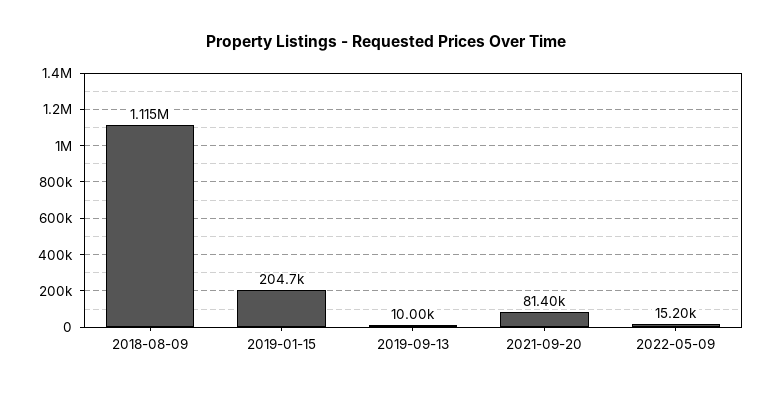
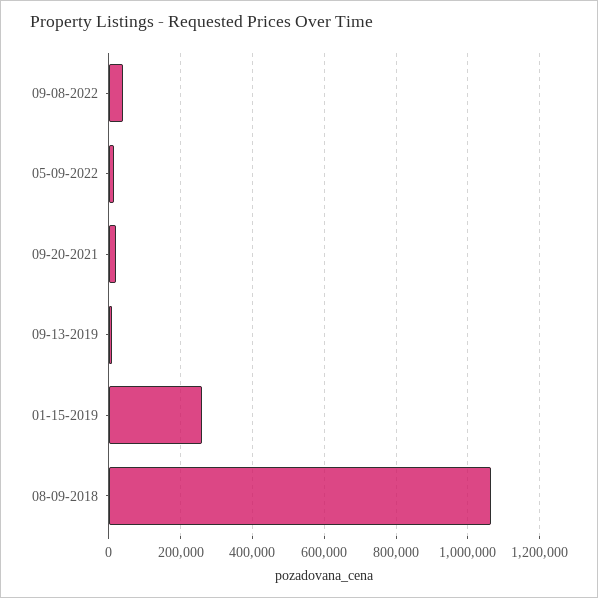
2018-08-09: 1115000 -> 1060000
2019-01-15: 204700 -> 260000
2021-09-20: 81400 -> 20000
09-08-2022: none -> 40000

